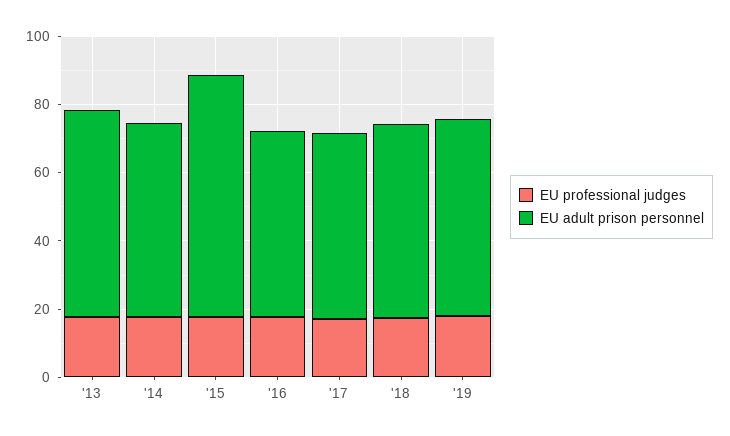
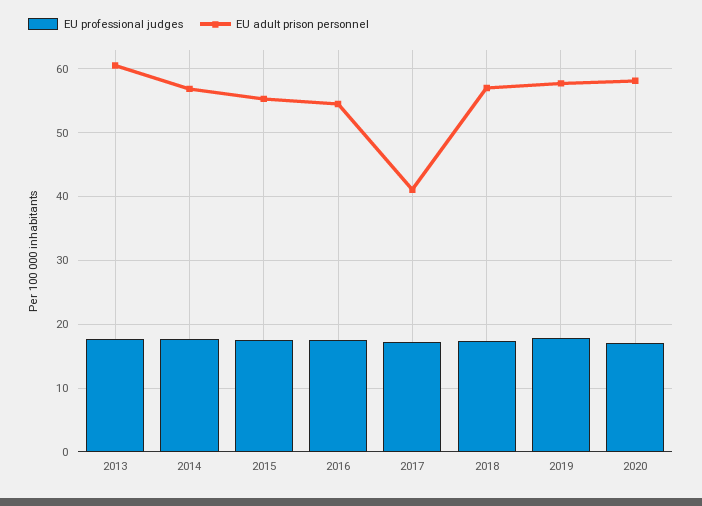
EU adult prison personnel, '15: 70 -> 55
EU adult prison personnel, '17: 55 -> 41
EU professional judges, 2020: none -> 17
EU adult prison personnel, 2020: none -> 58

